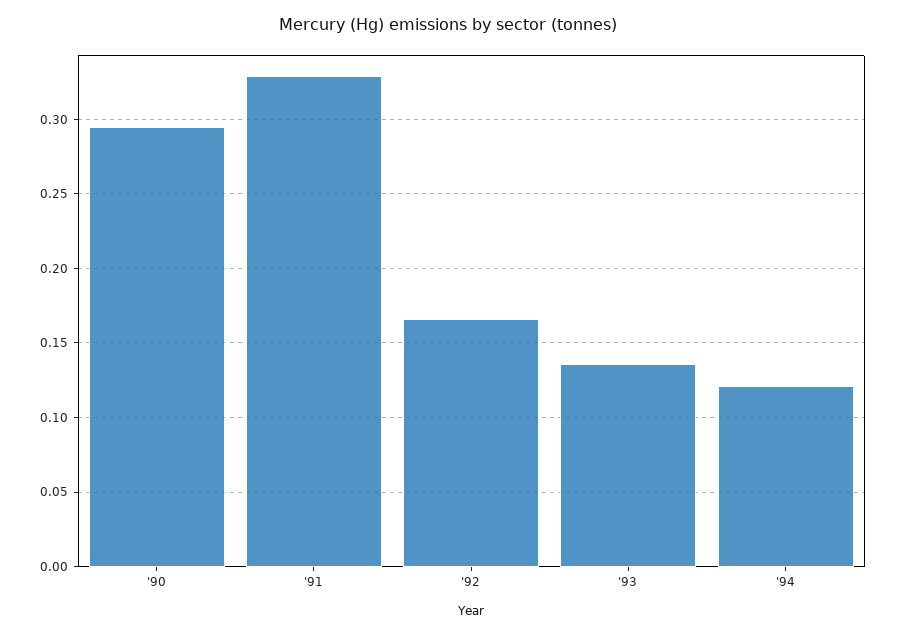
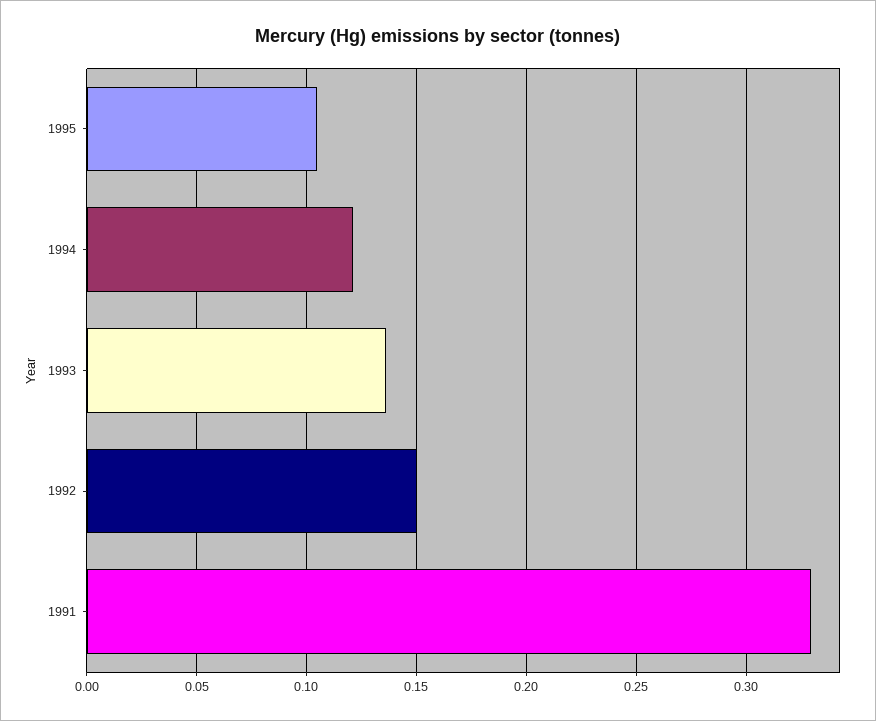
'90: 0.295 -> none
'92: 0.165 -> 0.15
1995: none -> 0.105

